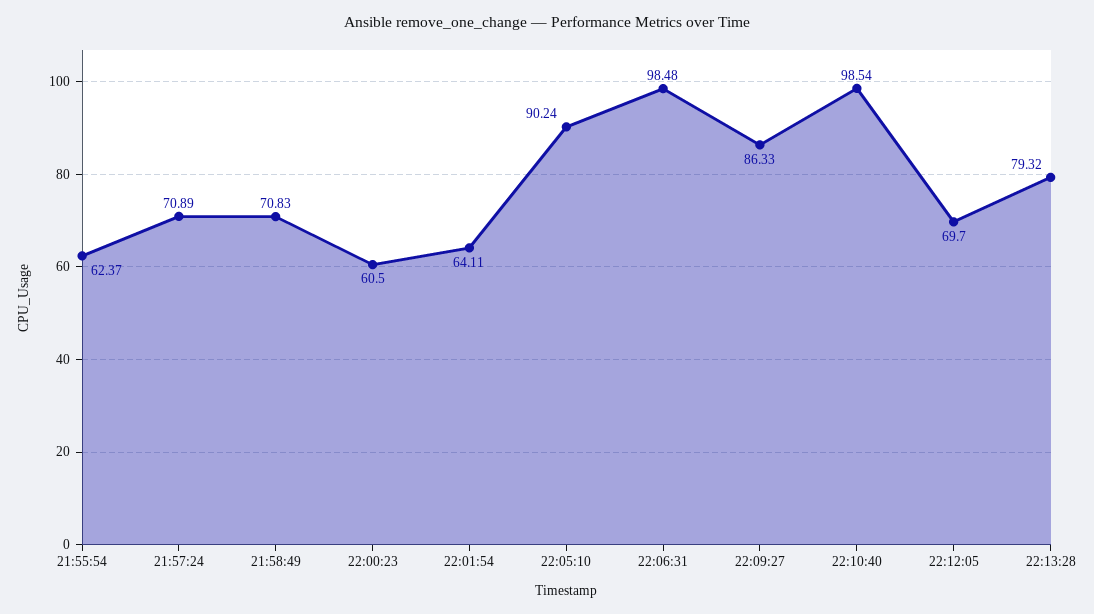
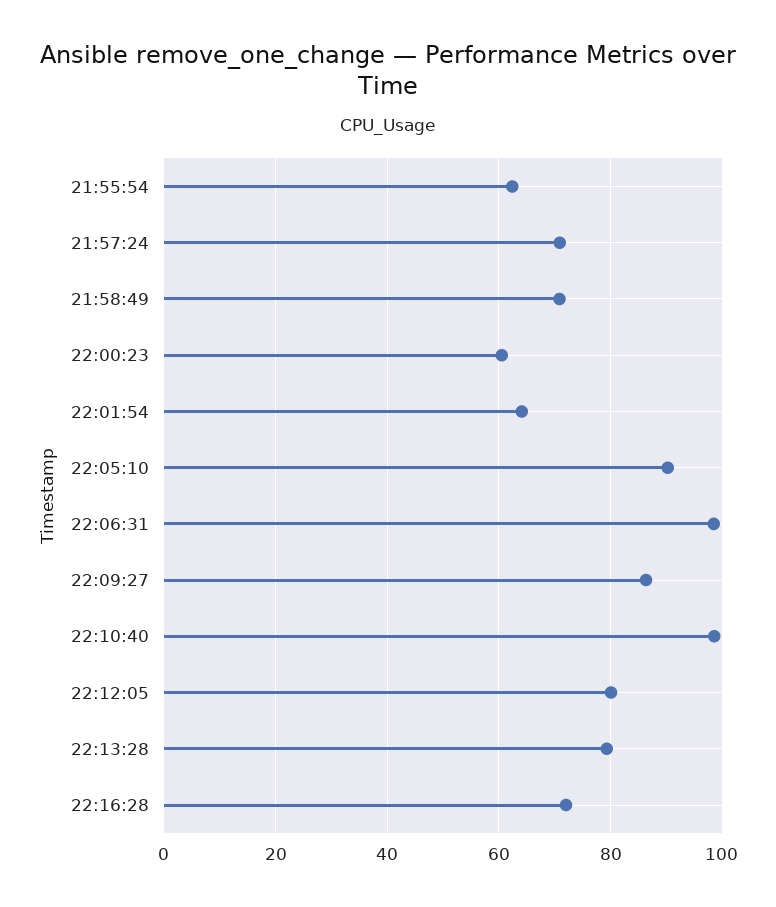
22:12:05: 69.7 -> 80
22:16:28: none -> 72

